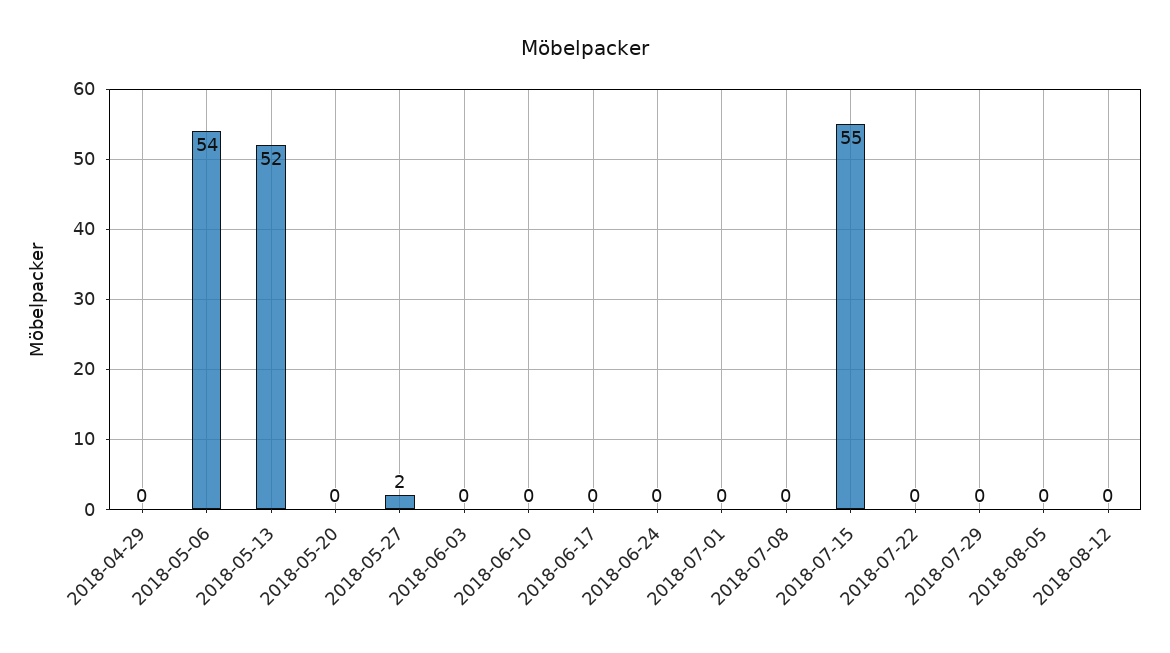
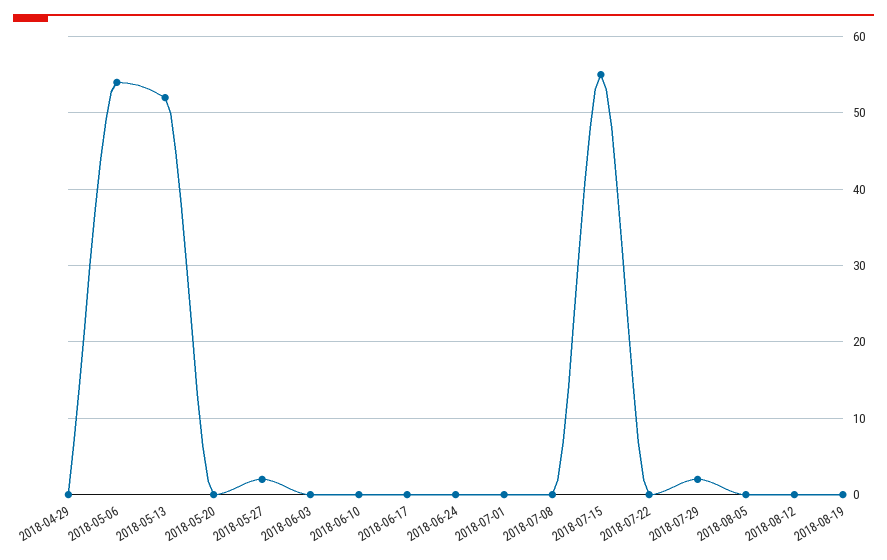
2018-07-29: 0 -> 2
2018-08-19: none -> 0

